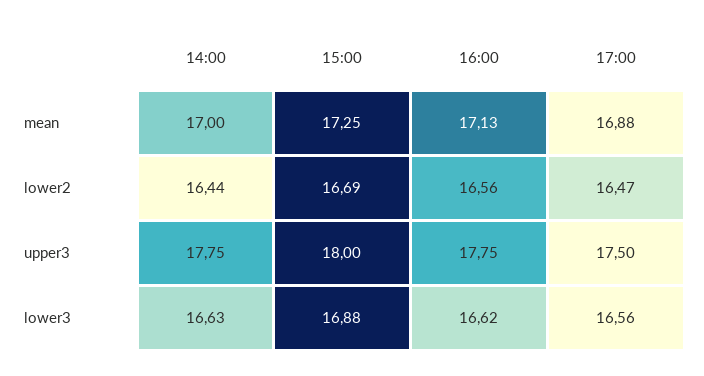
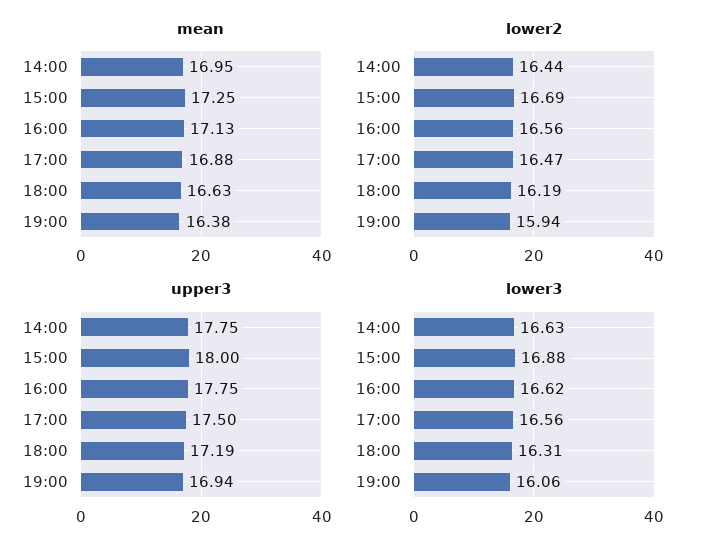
mean, 14:00: 17 -> 16.95
mean, 18:00: none -> 16.63
mean, 19:00: none -> 16.38
lower2, 18:00: none -> 16.19
lower2, 19:00: none -> 15.94
upper3, 18:00: none -> 17.19
upper3, 19:00: none -> 16.94
lower3, 18:00: none -> 16.31
lower3, 19:00: none -> 16.06

